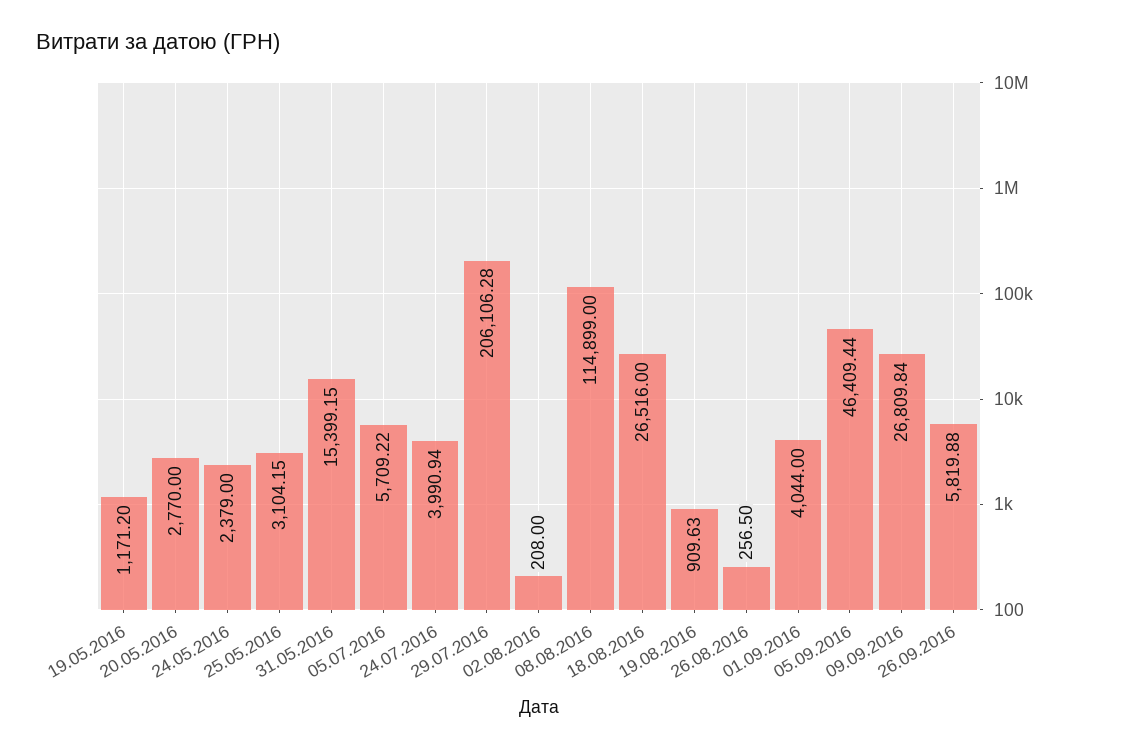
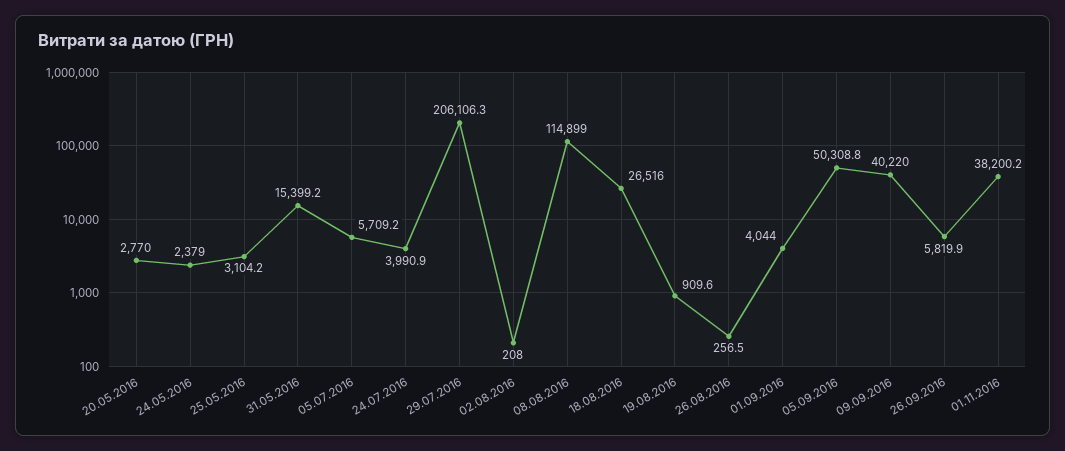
19.05.2016: 1171.2 -> none
05.09.2016: 46409.44 -> 50308.8
09.09.2016: 26809.84 -> 40220
01.11.2016: none -> 38200.2

